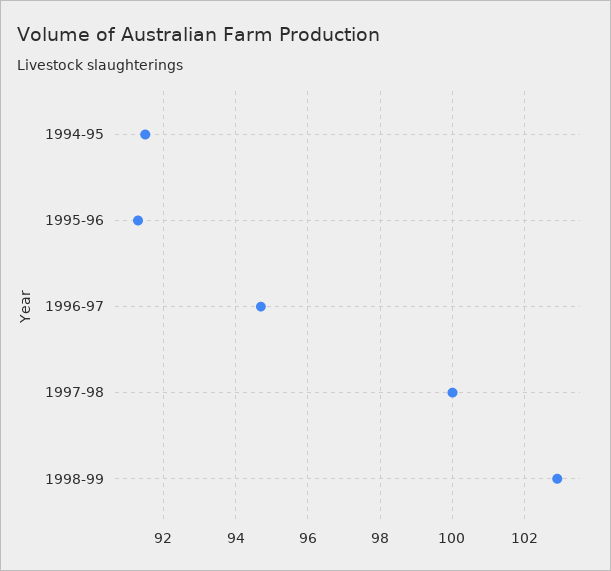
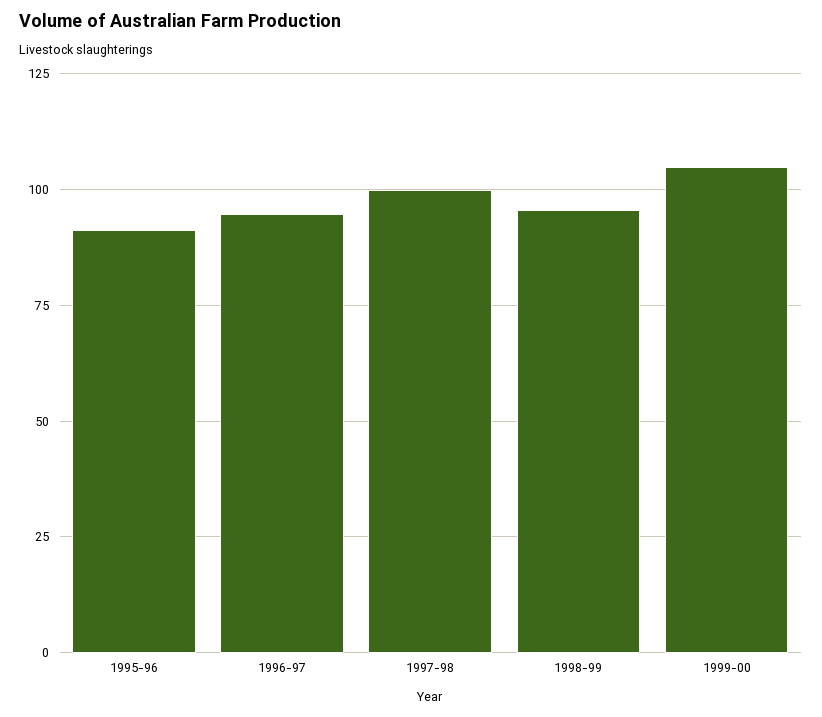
1994-95: 91.5 -> none
1998-99: 103 -> 95
1999-00: none -> 105

